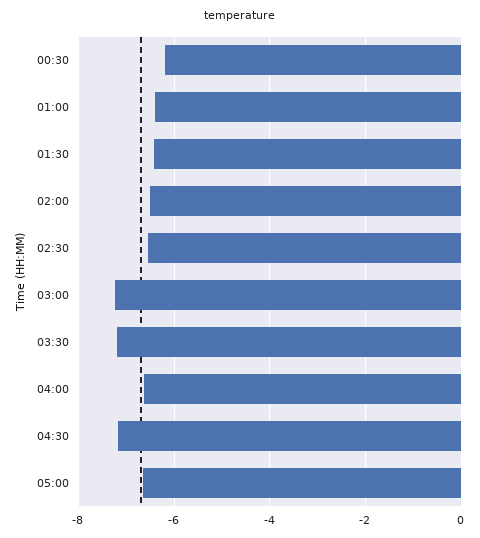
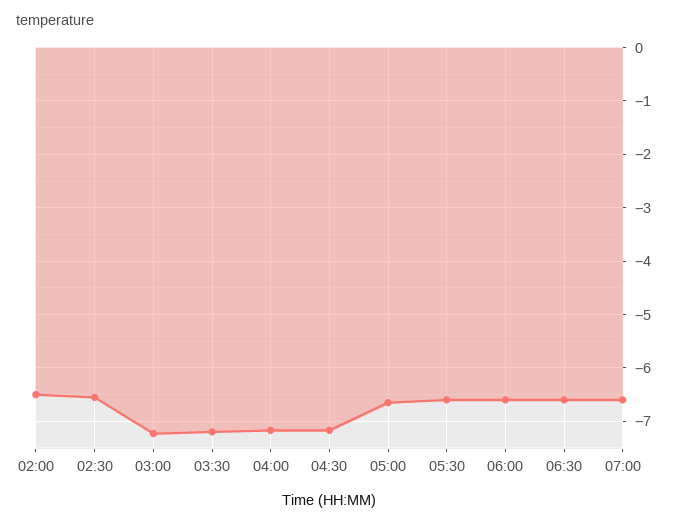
00:30: -6.2 -> none
01:00: -6.4 -> none
01:30: -6.4 -> none
04:00: -6.6 -> -7.2
05:30: none -> -6.6
06:00: none -> -6.6
06:30: none -> -6.6
07:00: none -> -6.6

